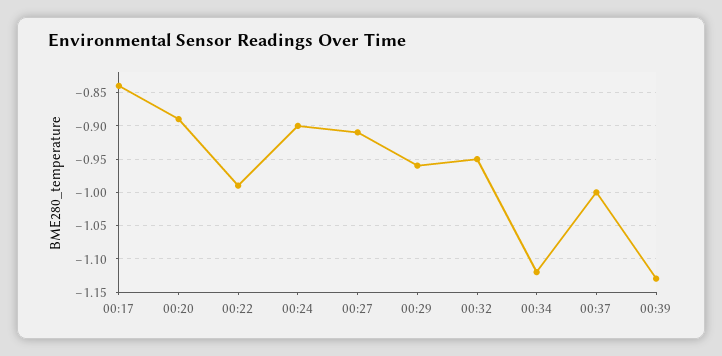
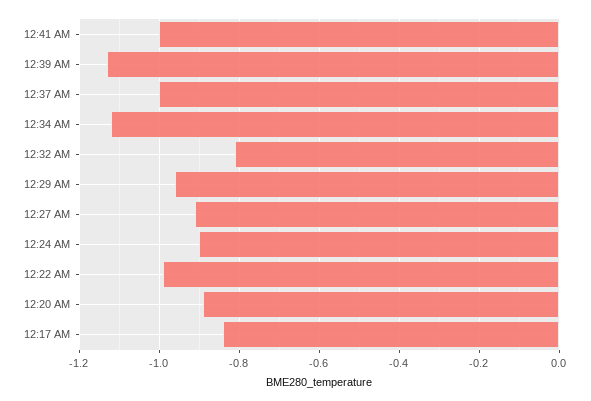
00:32: -0.95 -> -0.8
12:41 AM: none -> -1

